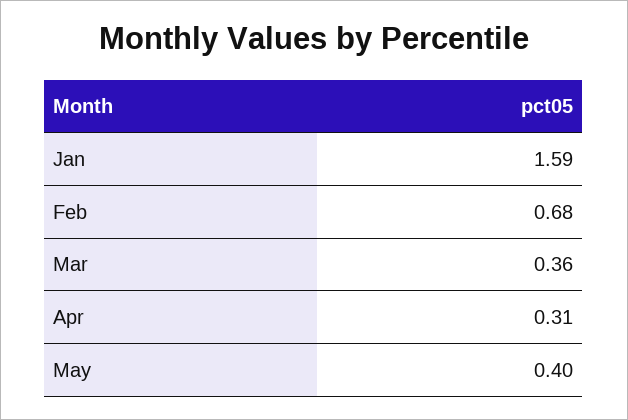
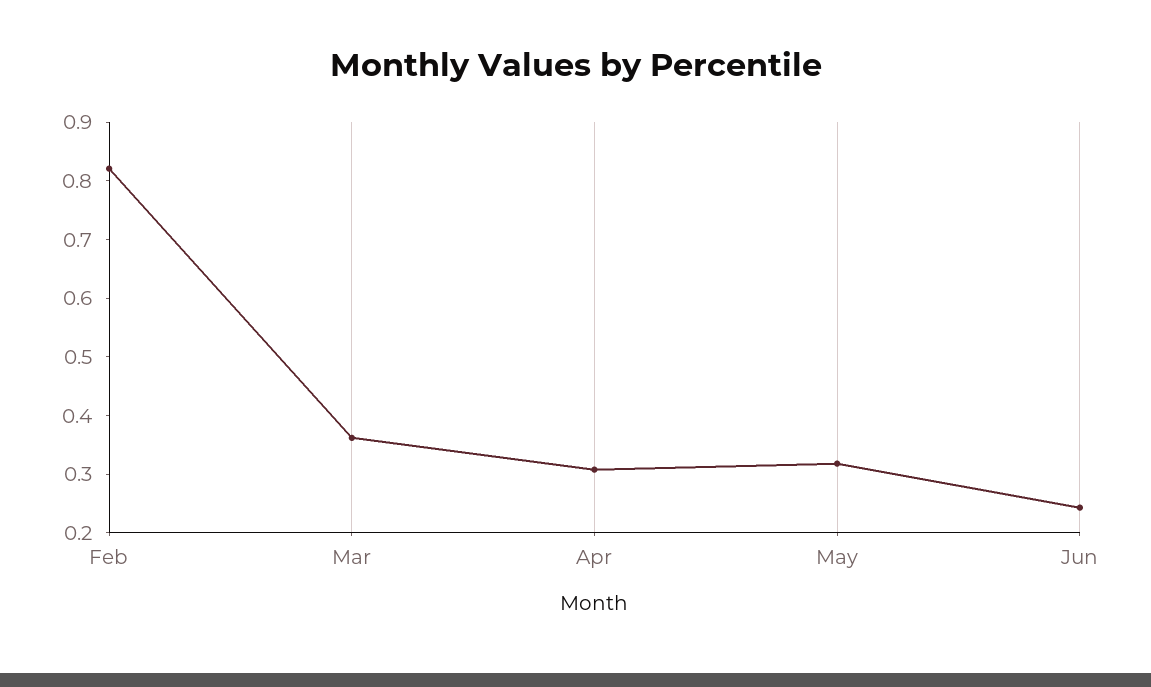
Jan: 1.59 -> none
Feb: 0.68 -> 0.82
May: 0.4 -> 0.32
Jun: none -> 0.24

